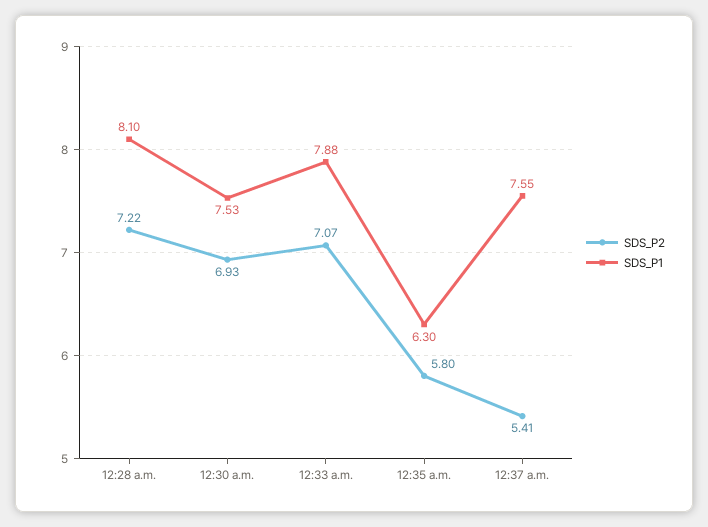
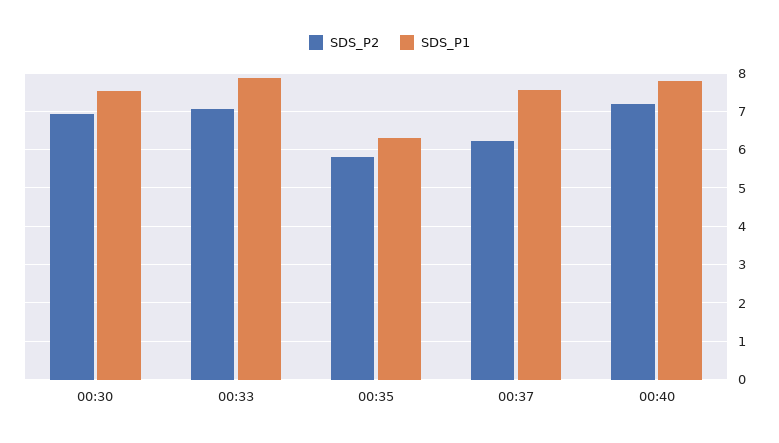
SDS_P2, 12:28 a.m.: 7.22 -> none
SDS_P1, 12:28 a.m.: 8.1 -> none
SDS_P2, 12:37 a.m.: 5.41 -> 6.2
SDS_P2, 00:40: none -> 7.2
SDS_P1, 00:40: none -> 7.8

